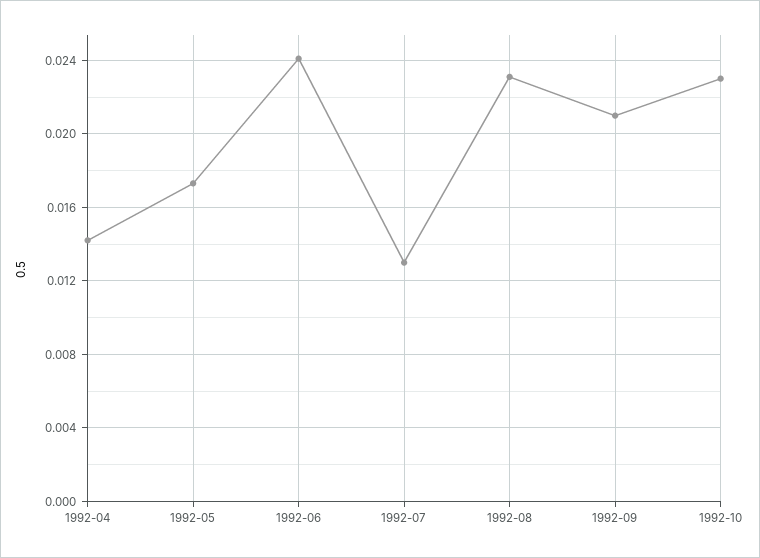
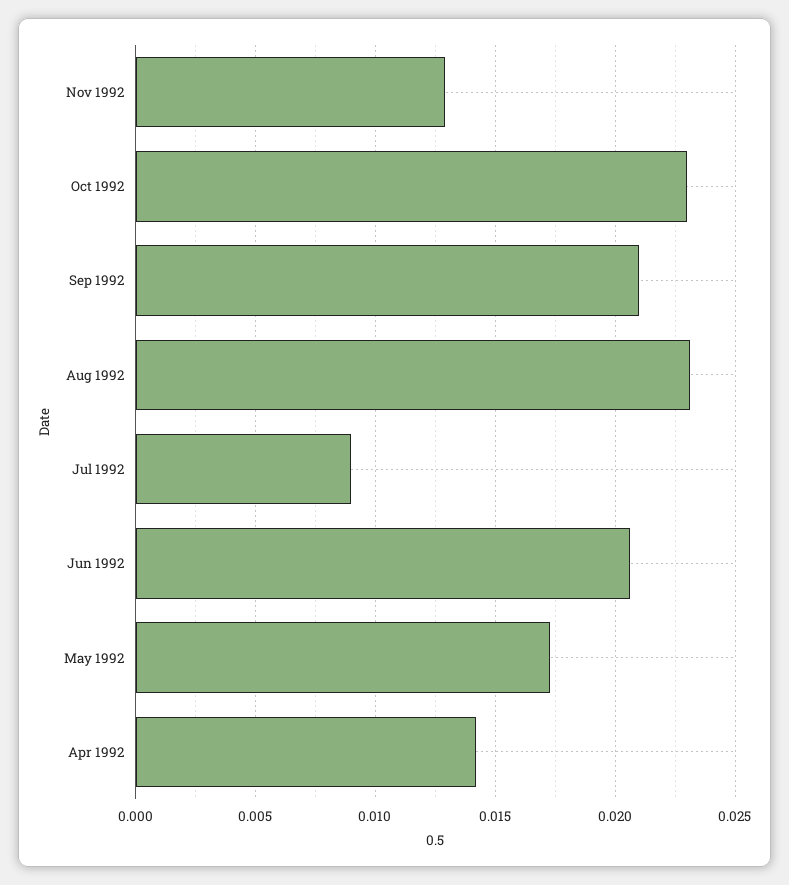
1992-06: 0.024 -> 0.0205
1992-07: 0.013 -> 0.009
Nov 1992: none -> 0.013

